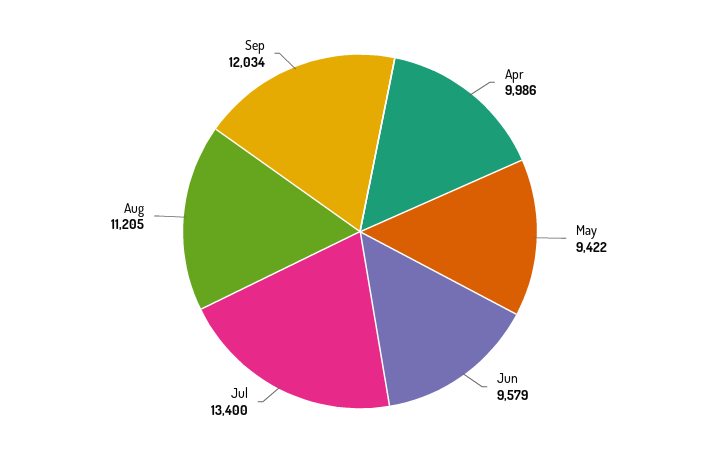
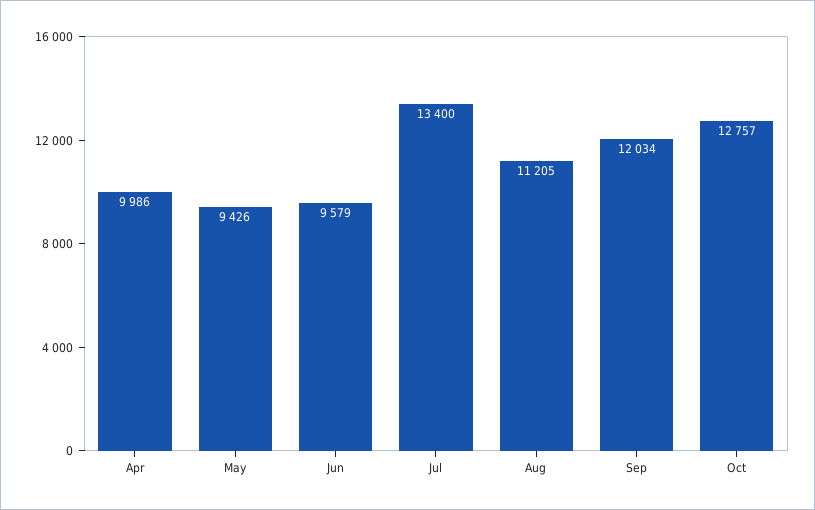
May: 9422 -> 9426
Oct: none -> 12757

